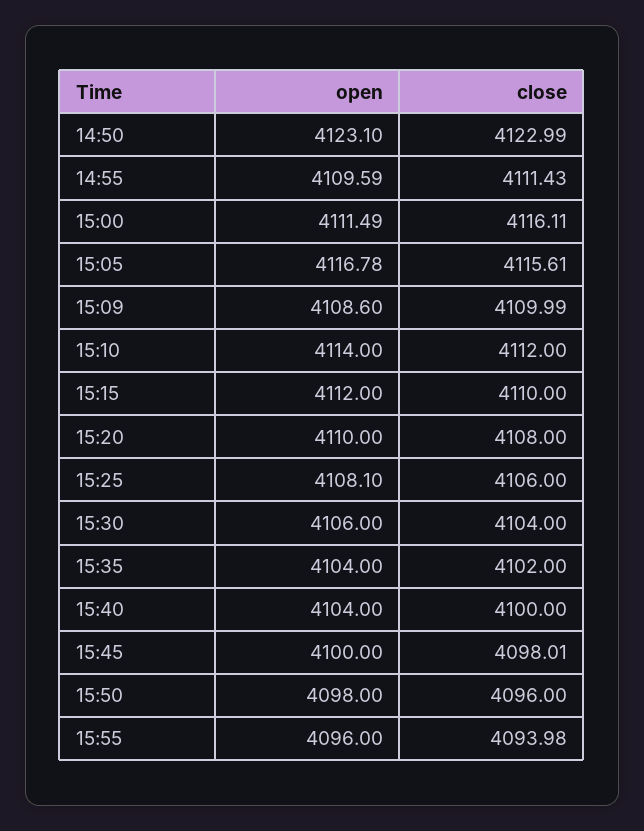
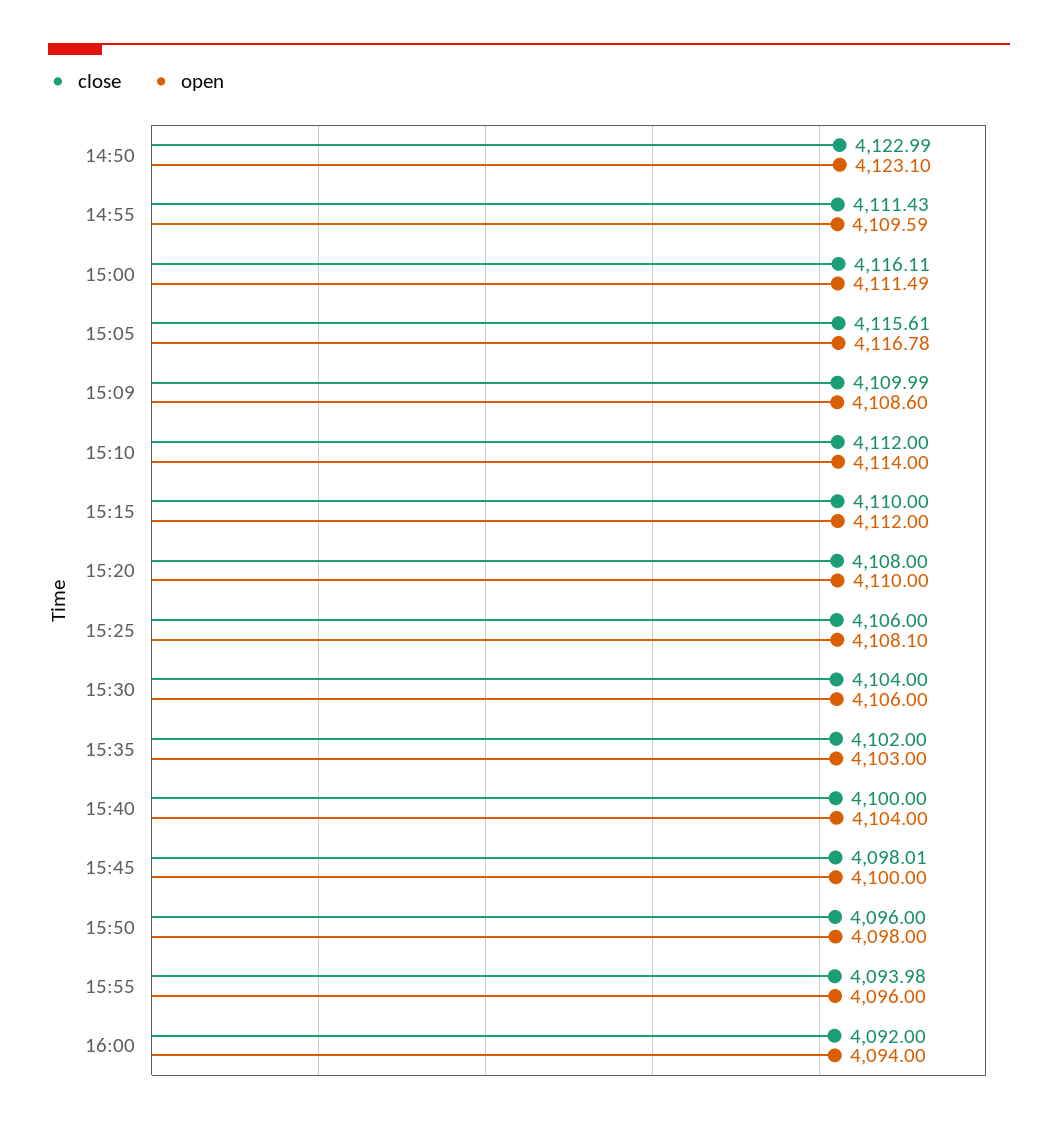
open, 15:35: 4104 -> 4103
close, 16:00: none -> 4092
open, 16:00: none -> 4094

